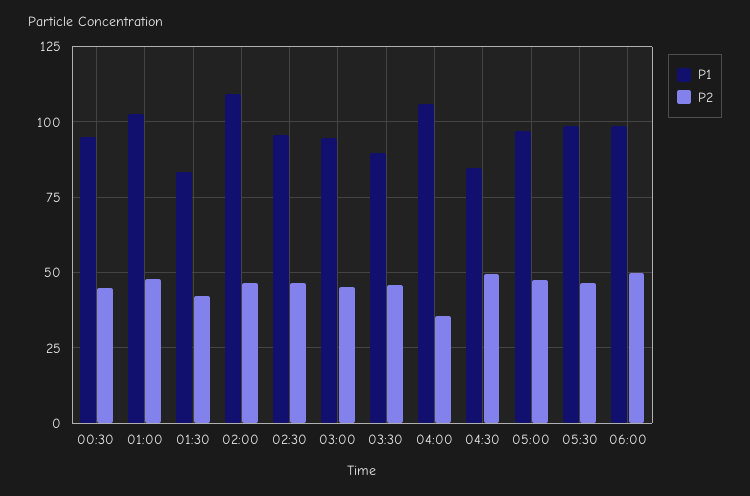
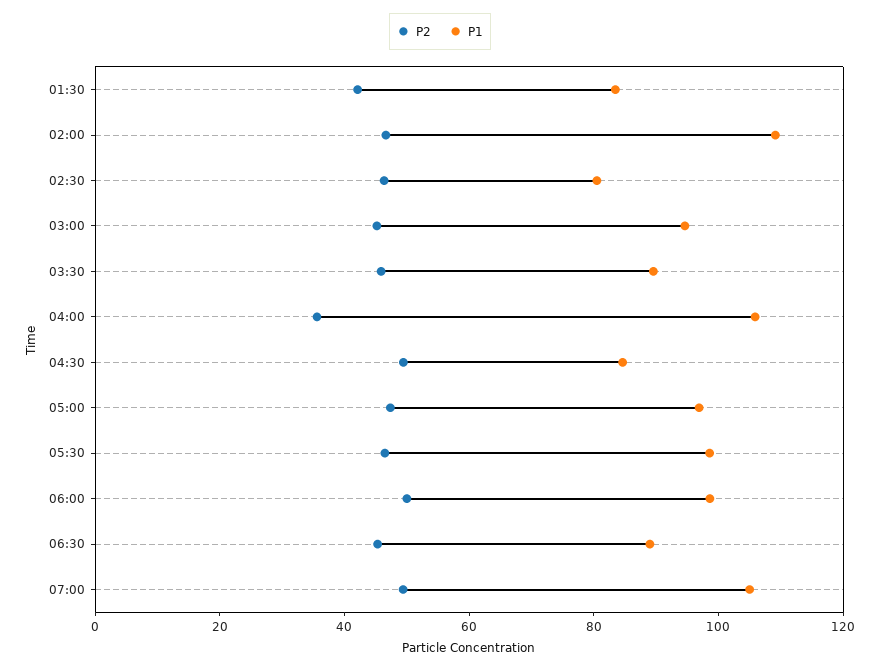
P1, 00:30: 95 -> none
P2, 00:30: 45 -> none
P1, 01:00: 102.5 -> none
P2, 01:00: 47.5 -> none
P1, 02:30: 95 -> 80
P2, 06:30: none -> 45
P1, 06:30: none -> 90
P2, 07:00: none -> 50
P1, 07:00: none -> 105

